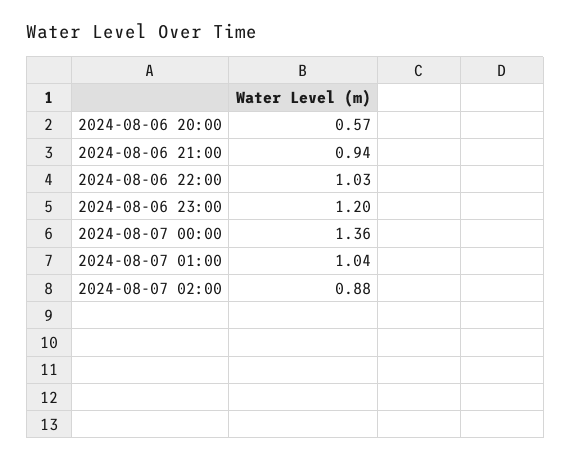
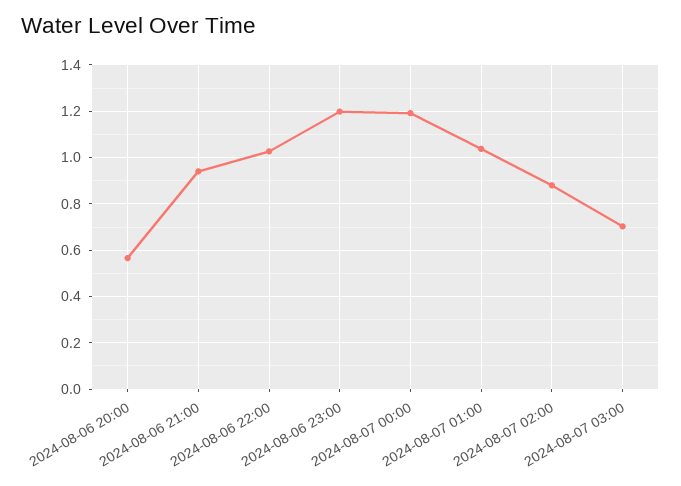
2024-08-07 00:00: 1.36 -> 1.2
2024-08-07 03:00: none -> 0.7

